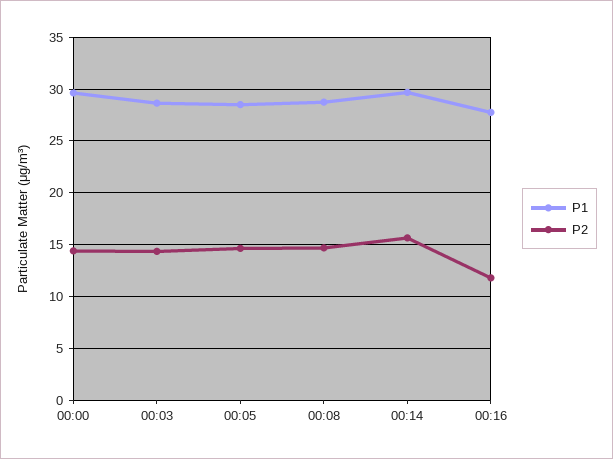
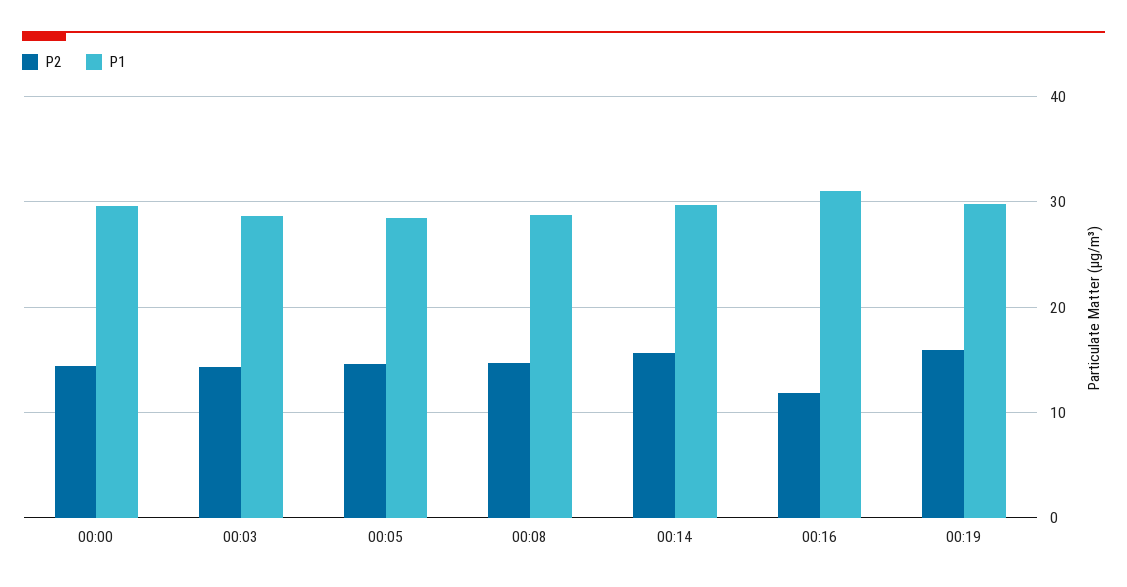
P1, 00:16: 28 -> 31
P2, 00:19: none -> 16
P1, 00:19: none -> 30

